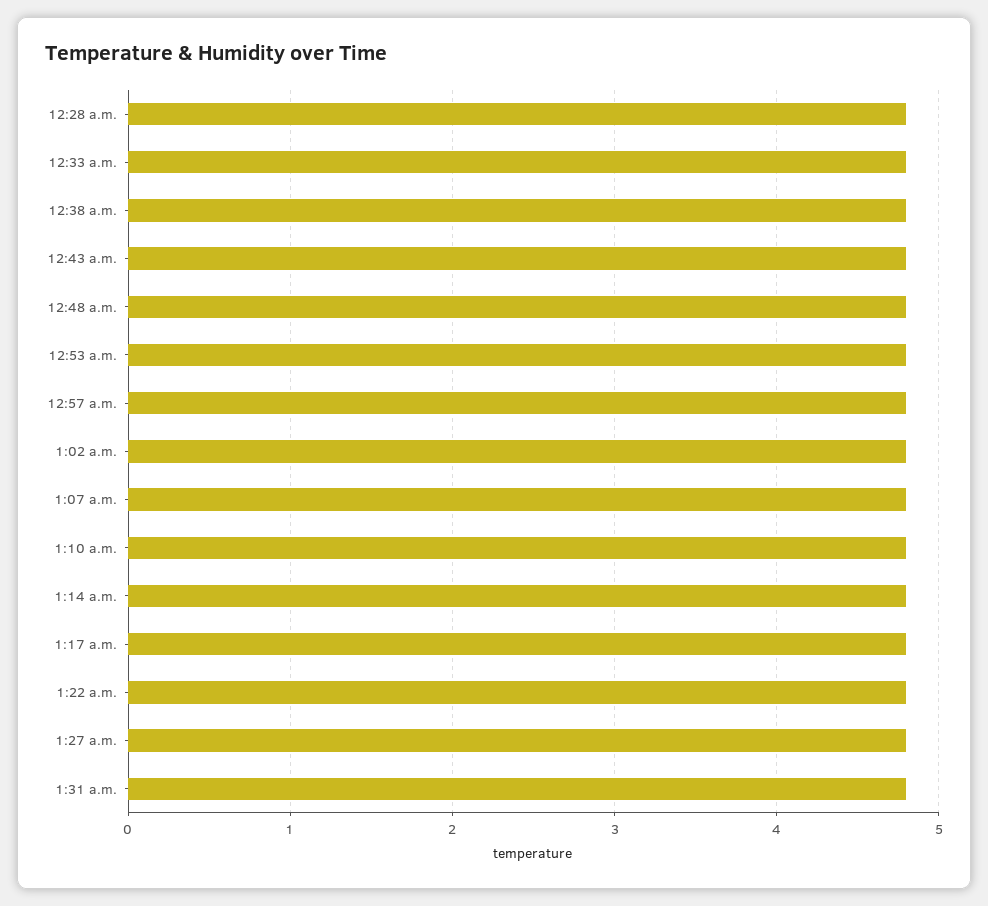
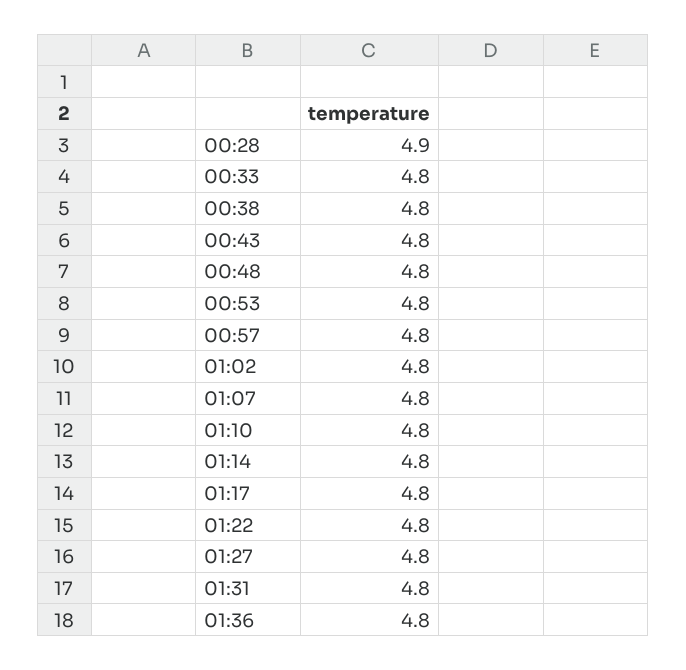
12:28 a.m.: 4.8 -> 4.9
01:36: none -> 4.8

